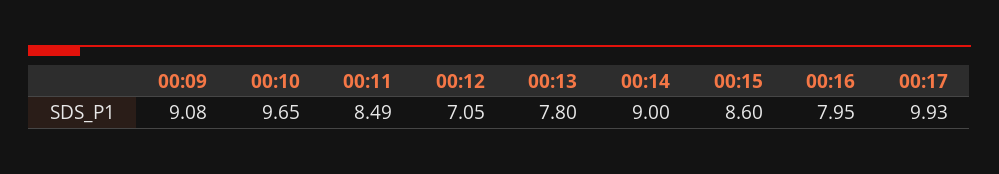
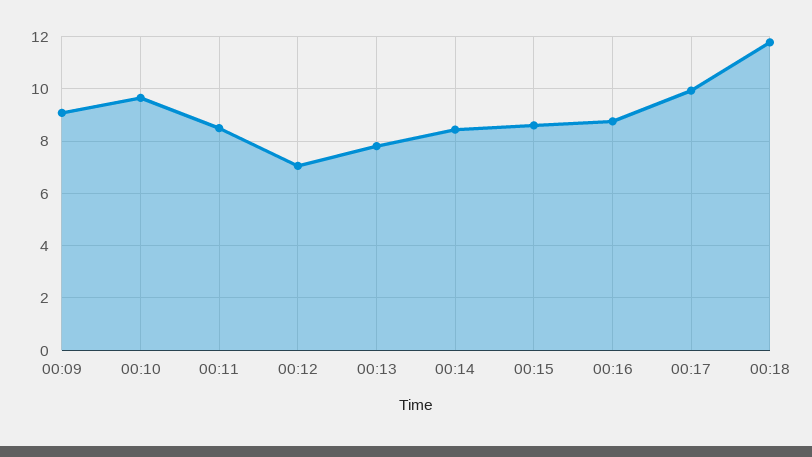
00:14: 9 -> 8.5
00:16: 7.95 -> 8.75
00:18: none -> 11.75

